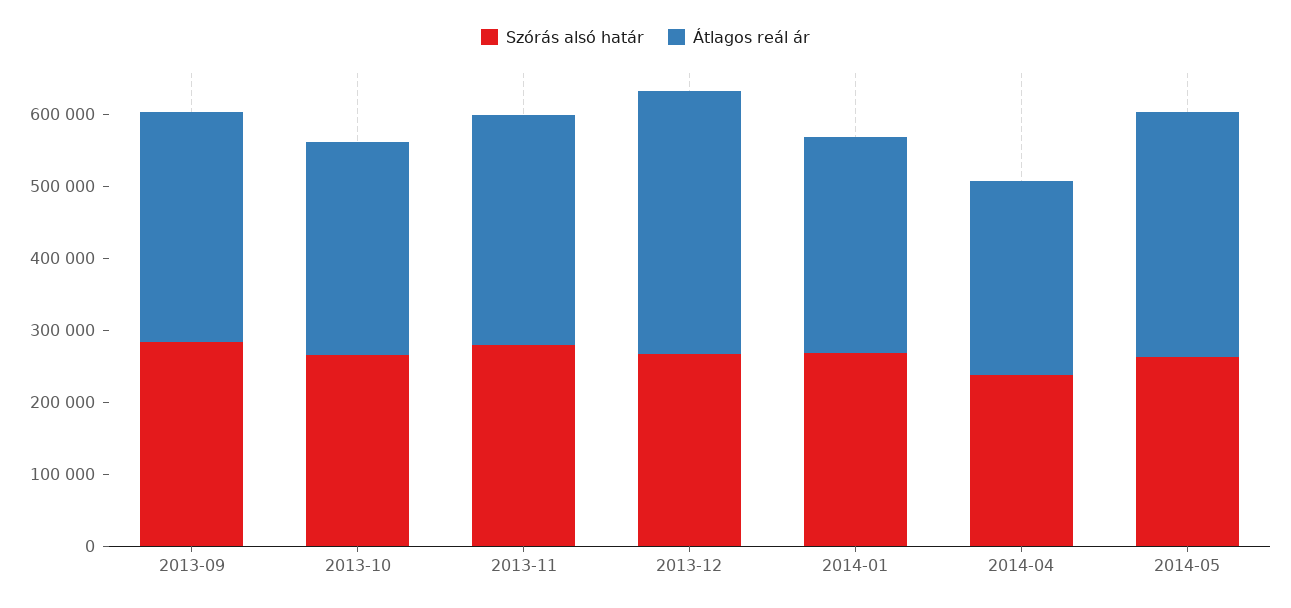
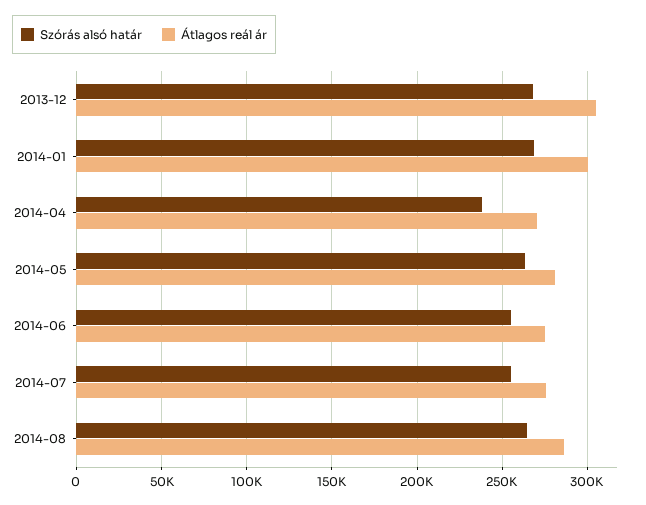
Szórás alsó határ, 2013-09: 280000 -> none
Átlagos reál ár, 2013-09: 320000 -> none
Szórás alsó határ, 2013-10: 260000 -> none
Átlagos reál ár, 2013-10: 300000 -> none
Szórás alsó határ, 2013-11: 280000 -> none
Átlagos reál ár, 2013-11: 320000 -> none
Átlagos reál ár, 2013-12: 360000 -> 305000
Átlagos reál ár, 2014-05: 340000 -> 280000
Szórás alsó határ, 2014-06: none -> 255000
Átlagos reál ár, 2014-06: none -> 275000
Szórás alsó határ, 2014-07: none -> 255000
Átlagos reál ár, 2014-07: none -> 275000
Szórás alsó határ, 2014-08: none -> 265000
Átlagos reál ár, 2014-08: none -> 285000

